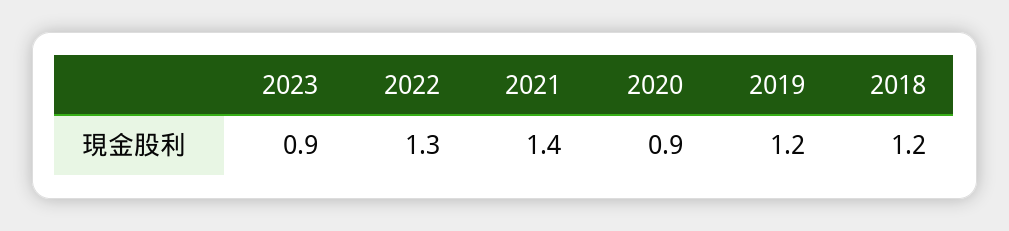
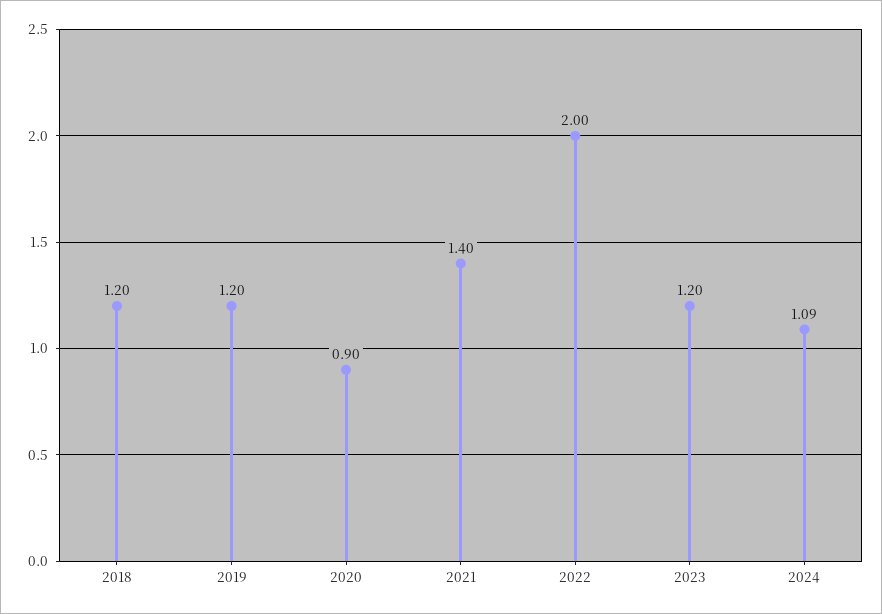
2023: 0.9 -> 1.2
2022: 1.3 -> 2
2024: none -> 1.09

